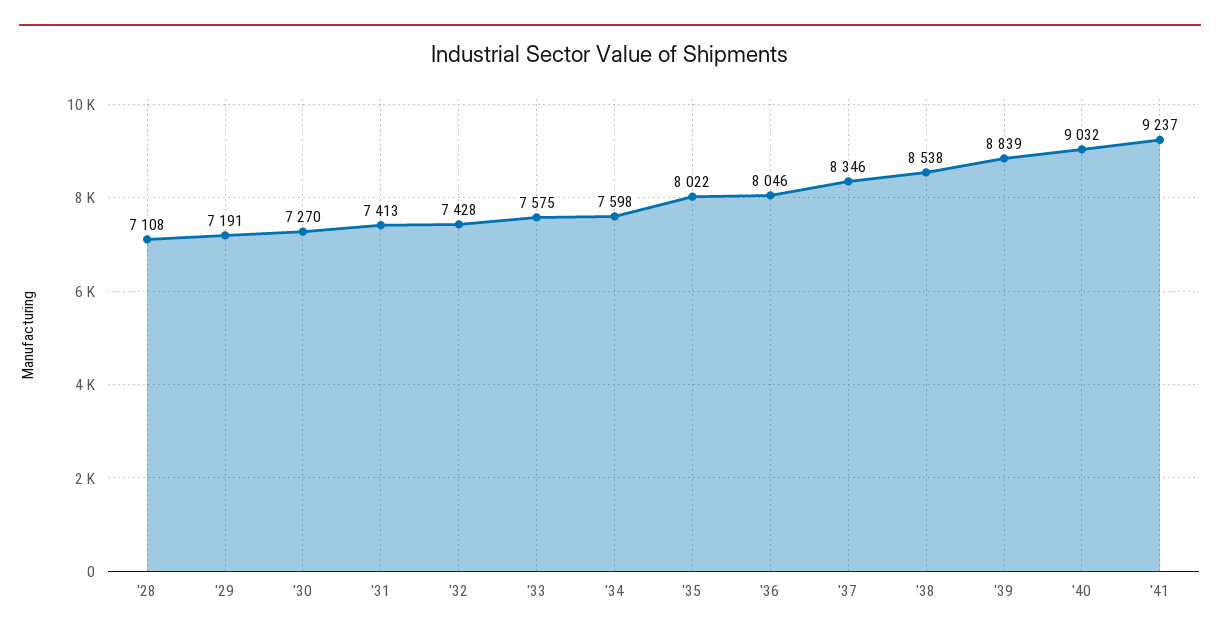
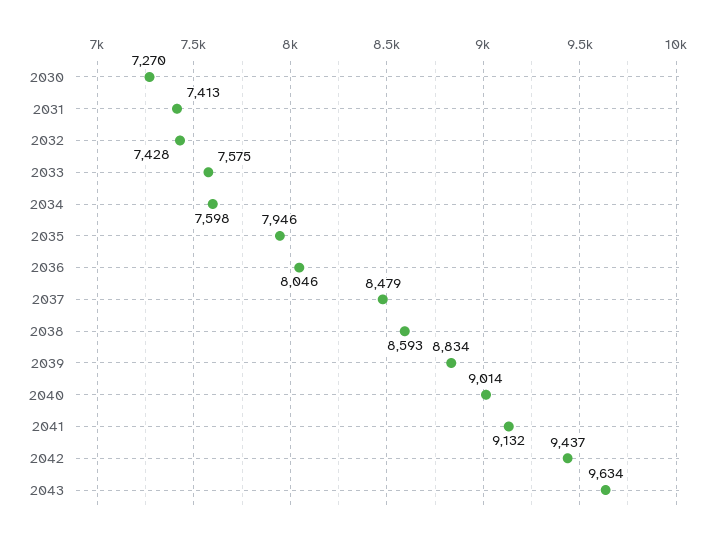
'28: 7108 -> none
'29: 7191 -> none
'35: 8022 -> 7946
'37: 8346 -> 8479
'38: 8538 -> 8593
'39: 8839 -> 8834
'40: 9032 -> 9014
'41: 9237 -> 9132
2042: none -> 9437
2043: none -> 9634

